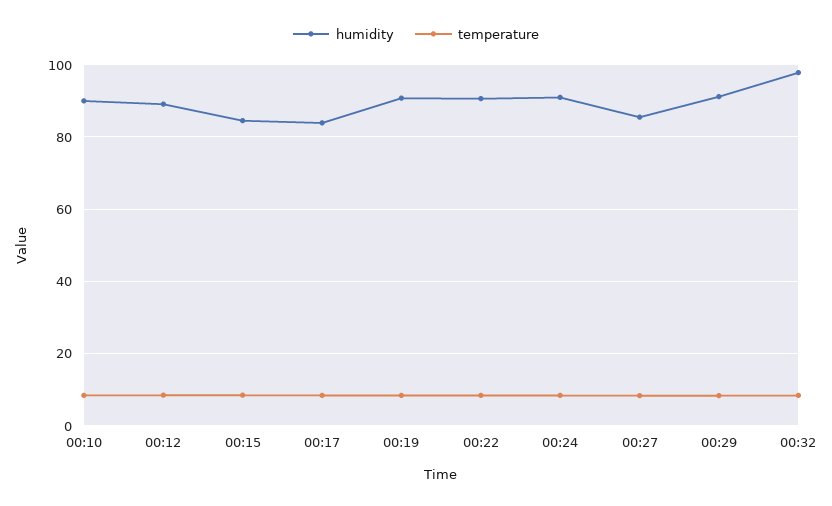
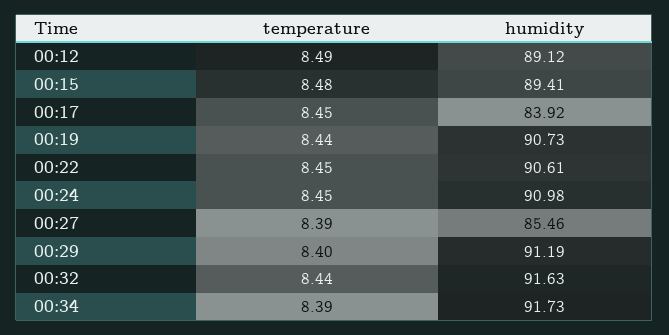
humidity, 00:10: 90 -> none
temperature, 00:10: 8 -> none
humidity, 00:15: 84 -> 89.41
humidity, 00:32: 98 -> 91.63
temperature, 00:34: none -> 8.39
humidity, 00:34: none -> 91.73

